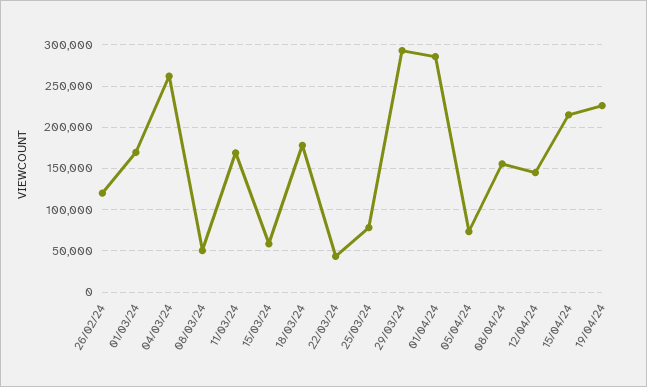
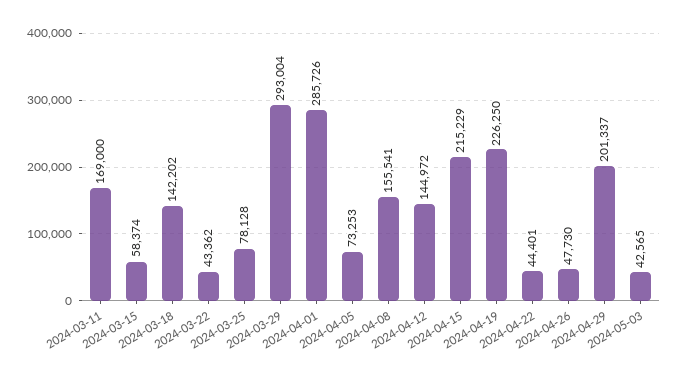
26/02/24: 120000 -> none
01/03/24: 170000 -> none
04/03/24: 260000 -> none
08/03/24: 50000 -> none
18/03/24: 180000 -> 142202
2024-04-22: none -> 44401
2024-04-26: none -> 47730
2024-04-29: none -> 201337
2024-05-03: none -> 42565

